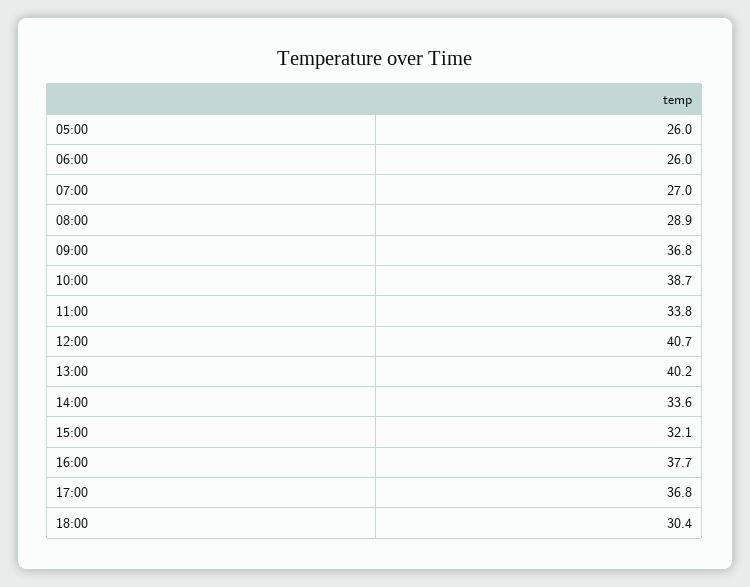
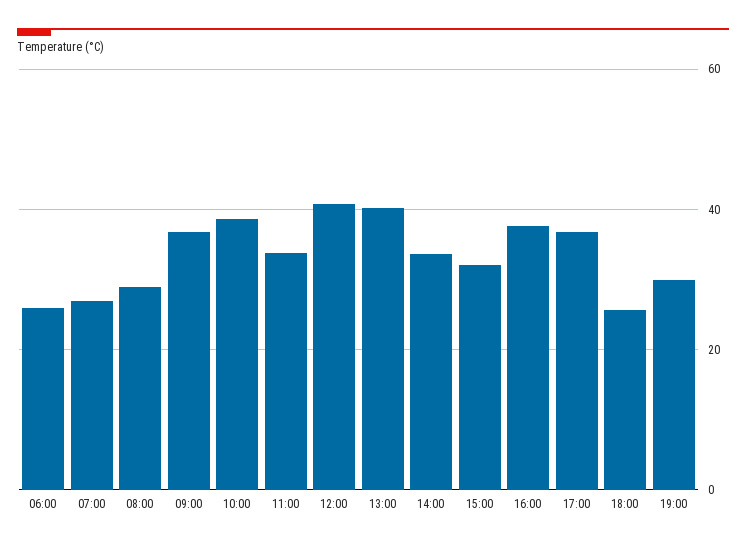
05:00: 26 -> none
18:00: 30.4 -> 26
19:00: none -> 30

